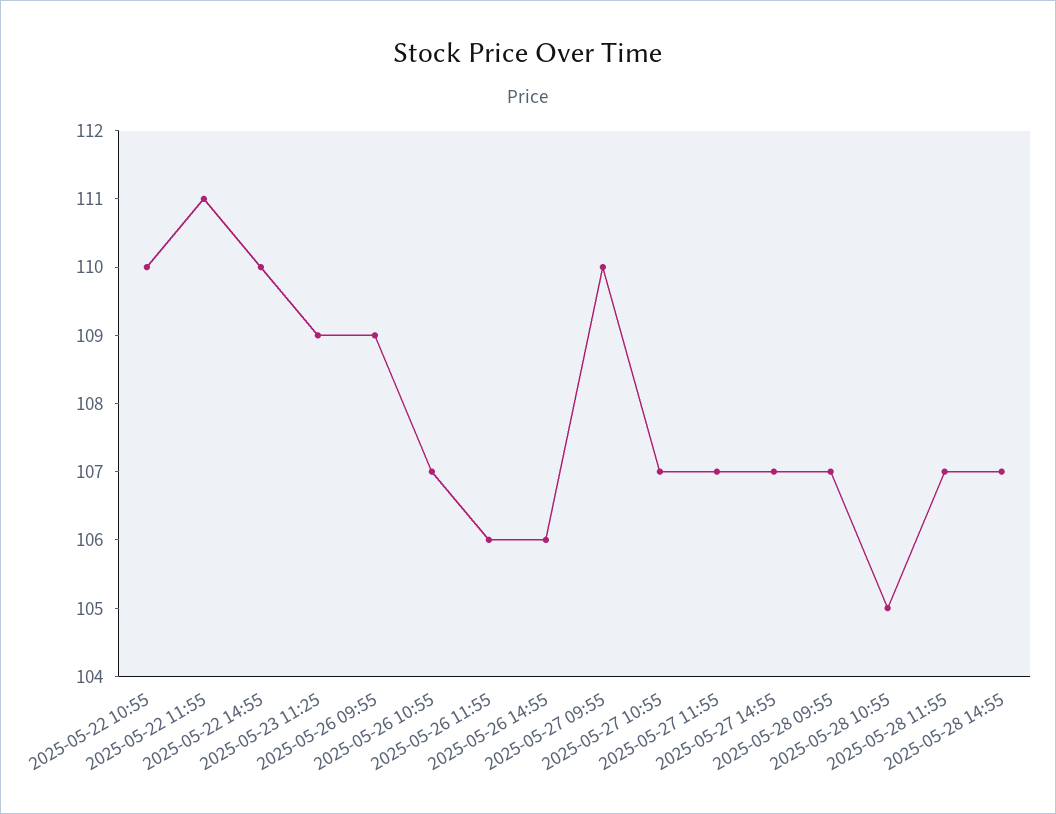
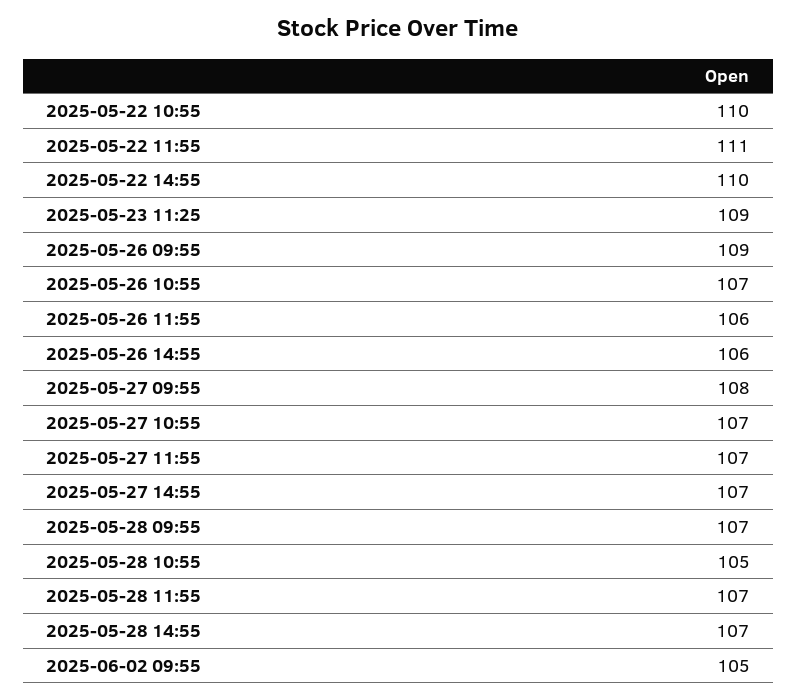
2025-05-27 09:55: 110 -> 108
2025-06-02 09:55: none -> 105

